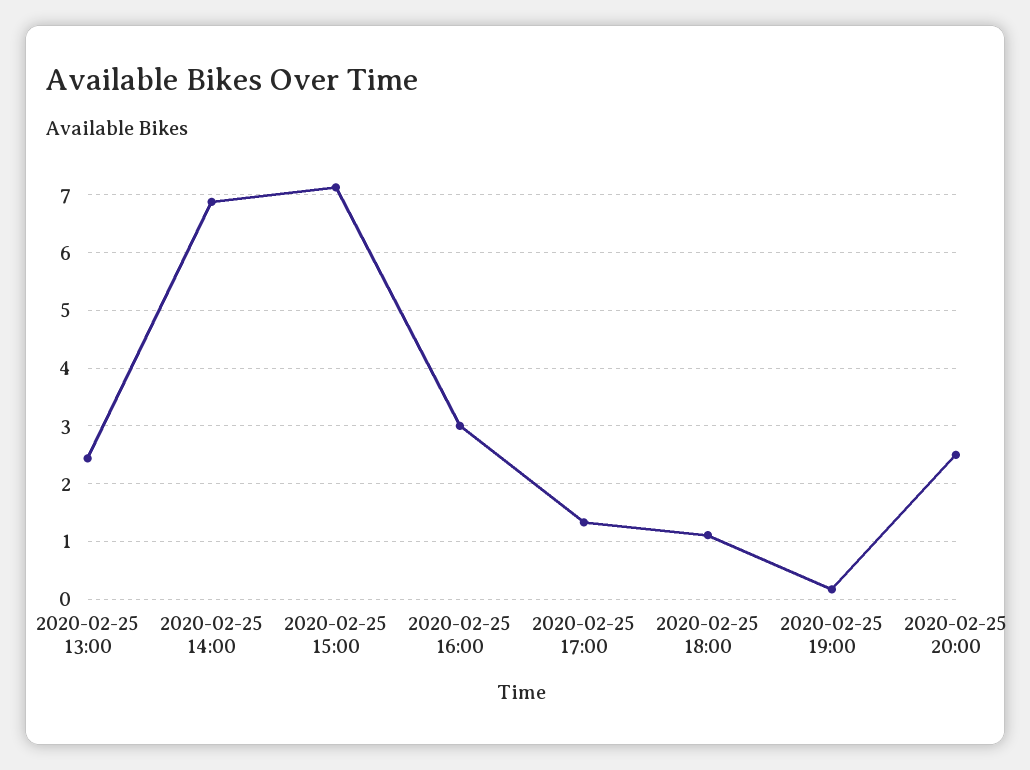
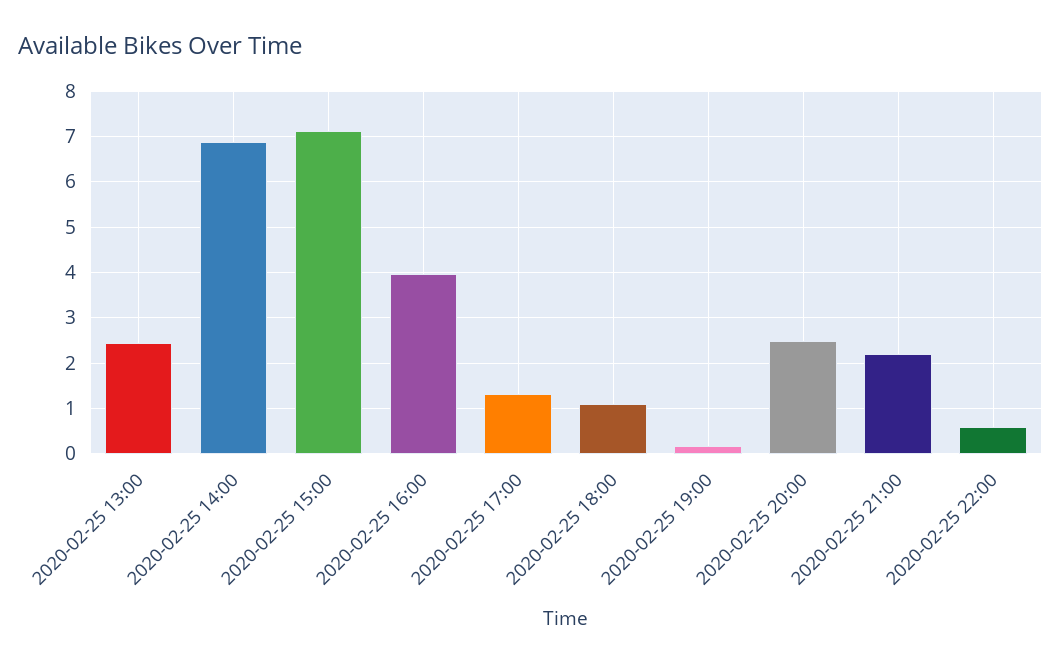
2020-02-25 16:00: 3 -> 4
2020-02-25 21:00: none -> 2.2
2020-02-25 22:00: none -> 0.6

